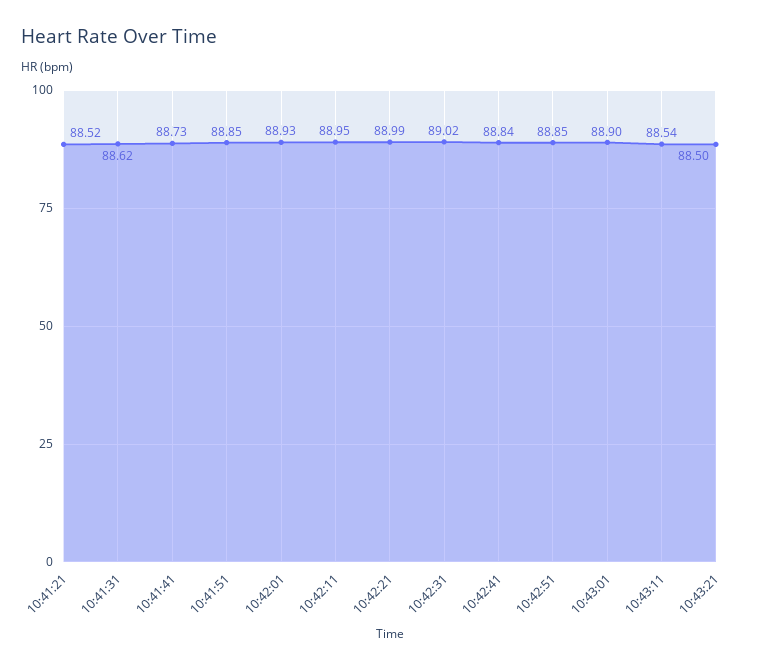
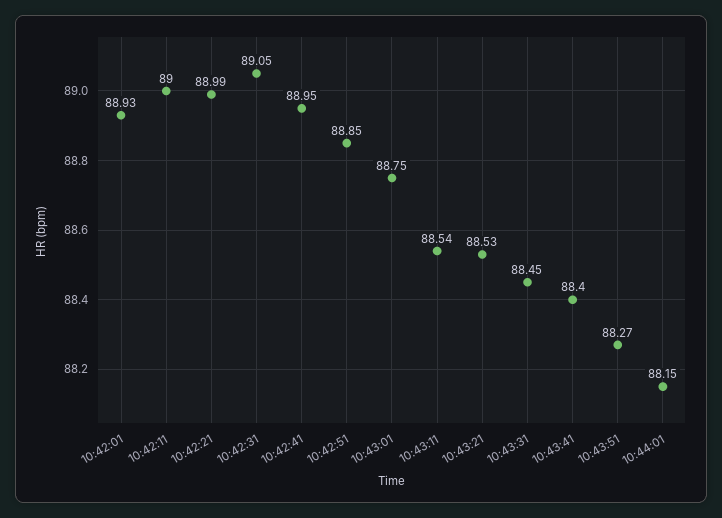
10:41:21: 88.52 -> none
10:41:31: 88.62 -> none
10:41:41: 88.73 -> none
10:41:51: 88.85 -> none
10:42:11: 88.95 -> 89
10:42:31: 89.02 -> 89.05
10:42:41: 88.84 -> 88.95
10:43:01: 88.9 -> 88.75
10:43:21: 88.5 -> 88.53
10:43:31: none -> 88.45
10:43:41: none -> 88.4
10:43:51: none -> 88.27
10:44:01: none -> 88.15

